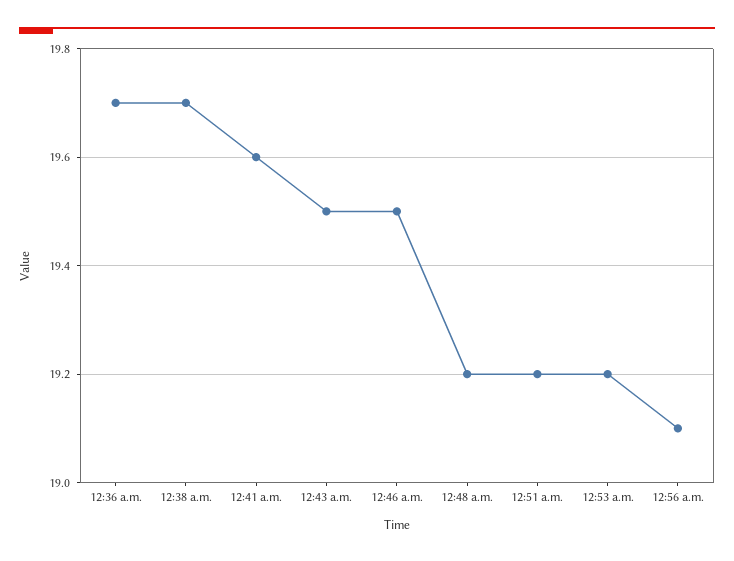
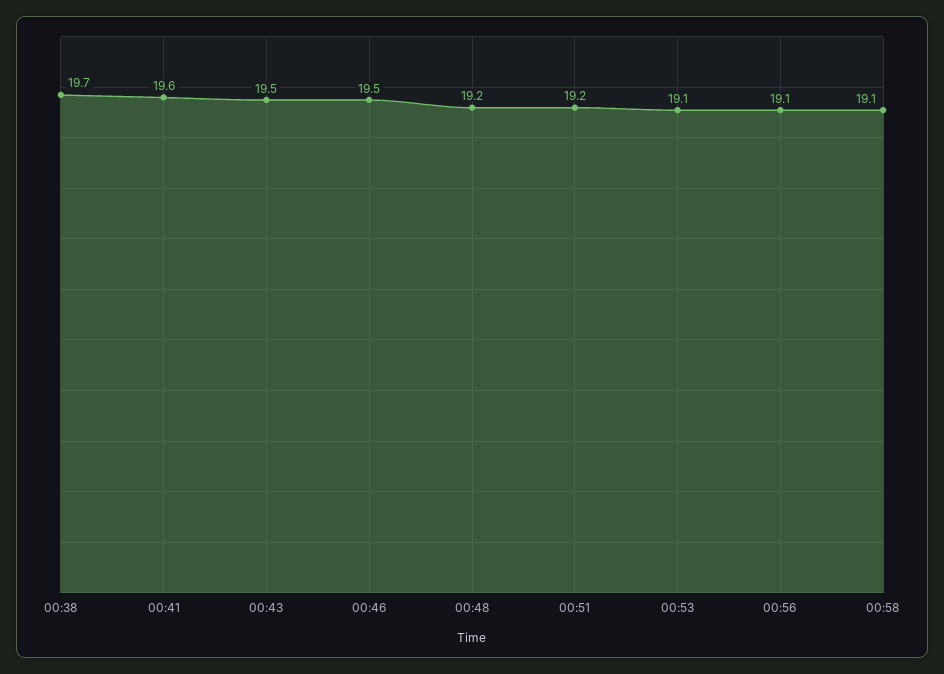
12:36 a.m.: 19.7 -> none
12:53 a.m.: 19.2 -> 19.1
00:58: none -> 19.1

